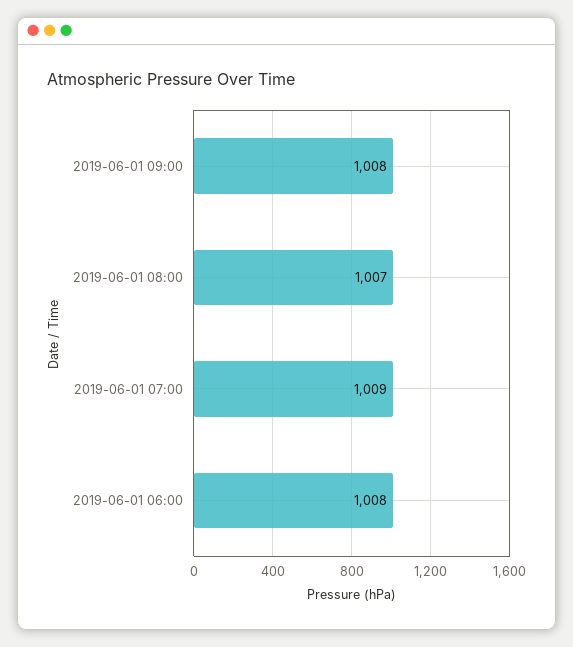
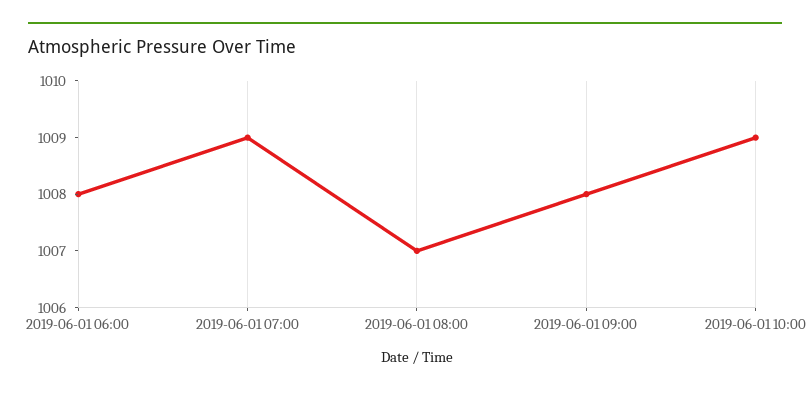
2019-06-01 10:00: none -> 1009

